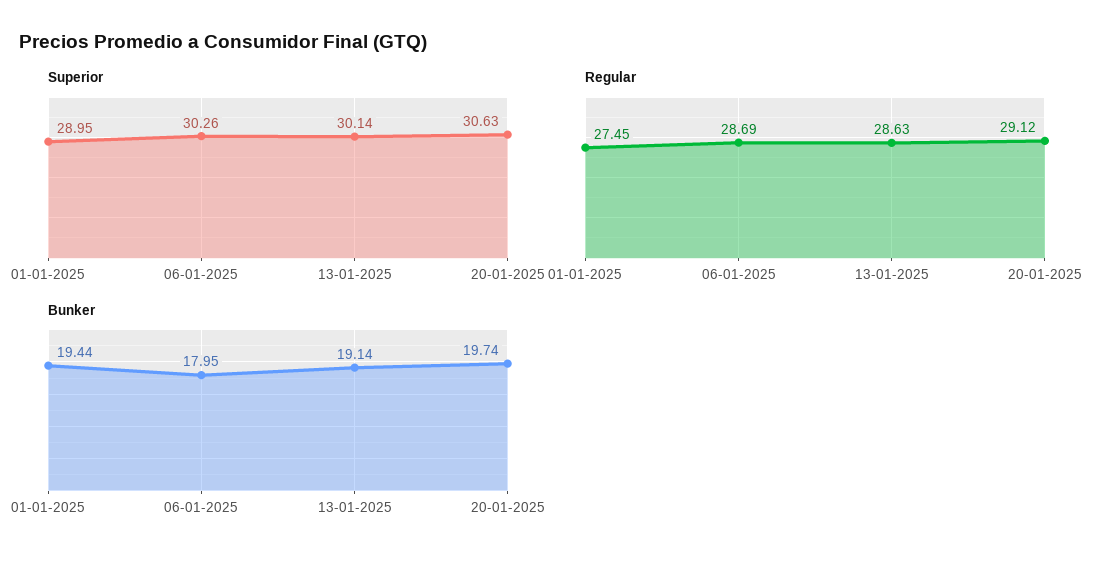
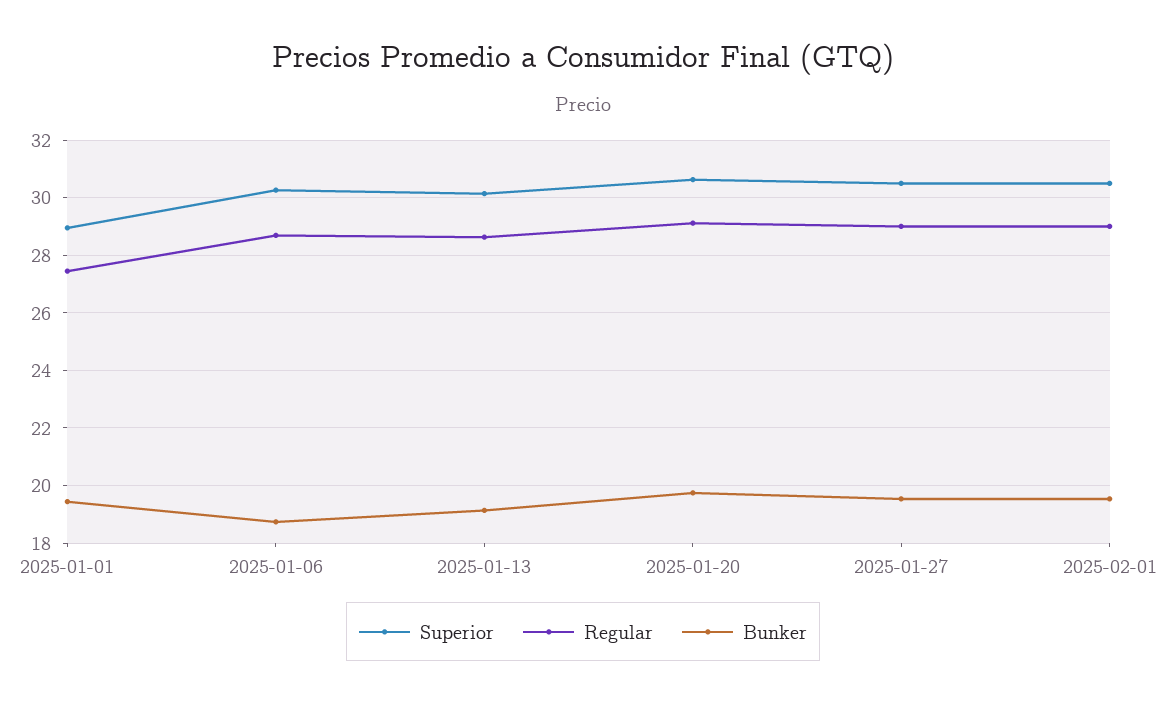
Bunker, 06-01-2025: 17.95 -> 18.75
Superior, 2025-01-27: none -> 30.5
Regular, 2025-01-27: none -> 29
Bunker, 2025-01-27: none -> 19.5
Superior, 2025-02-01: none -> 30.5
Regular, 2025-02-01: none -> 29
Bunker, 2025-02-01: none -> 19.5

